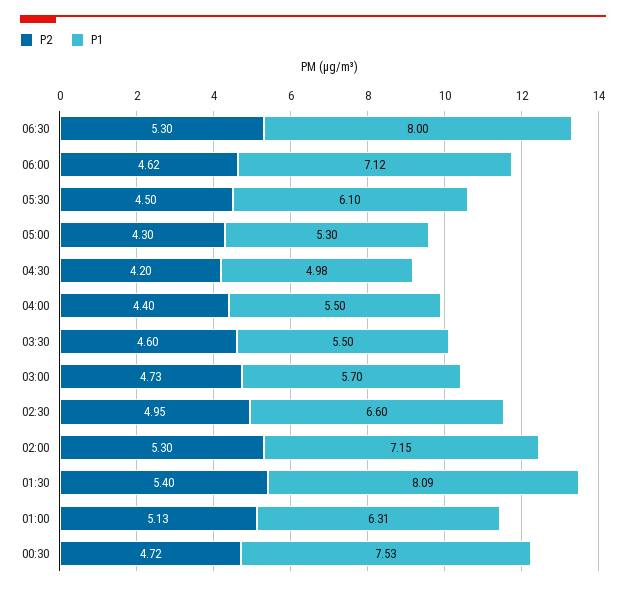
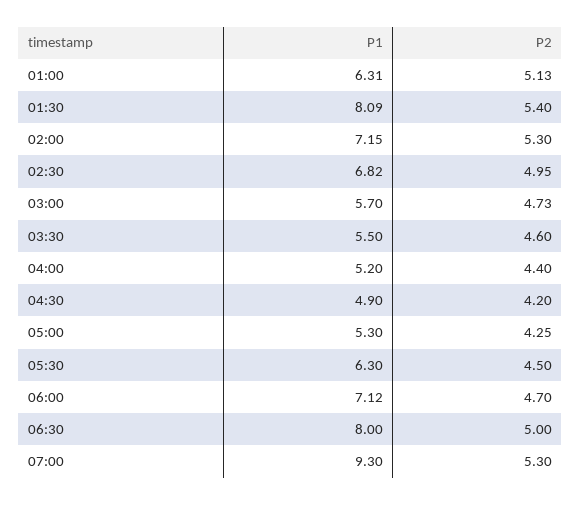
P2, 06:30: 5.3 -> 5
P2, 06:00: 4.62 -> 4.7
P1, 05:30: 6.1 -> 6.3
P2, 05:00: 4.3 -> 4.25
P1, 04:30: 4.98 -> 4.9
P1, 04:00: 5.5 -> 5.2
P1, 02:30: 6.6 -> 6.82
P2, 00:30: 4.72 -> none
P1, 00:30: 7.53 -> none
P1, 07:00: none -> 9.3
P2, 07:00: none -> 5.3

